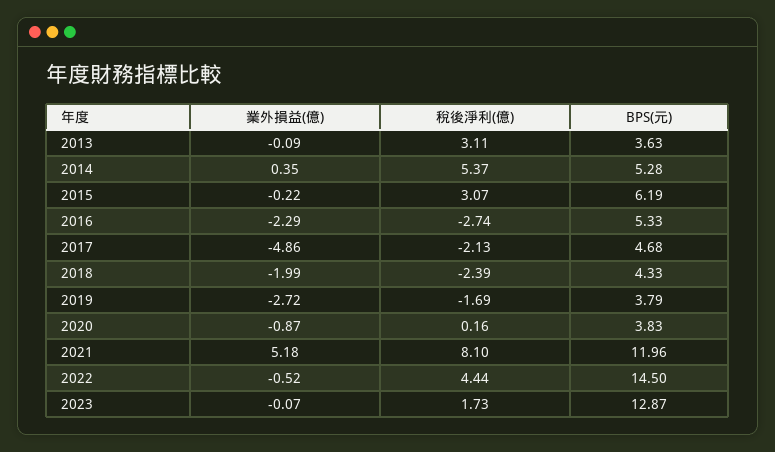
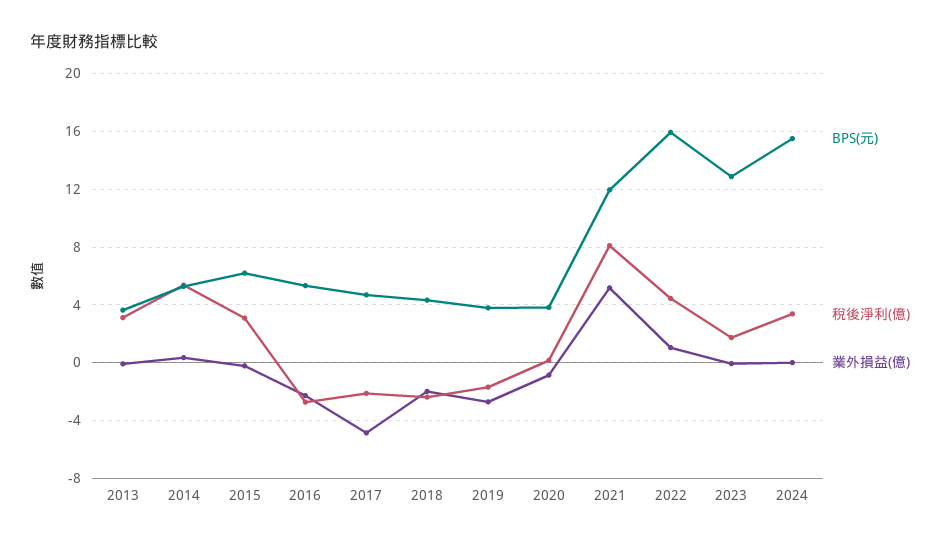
業外損益(億), 2022: -0.52 -> 1
BPS(元), 2022: 14.5 -> 16
BPS(元), 2024: none -> 15.5
稅後淨利(億), 2024: none -> 3.5
業外損益(億), 2024: none -> 0

